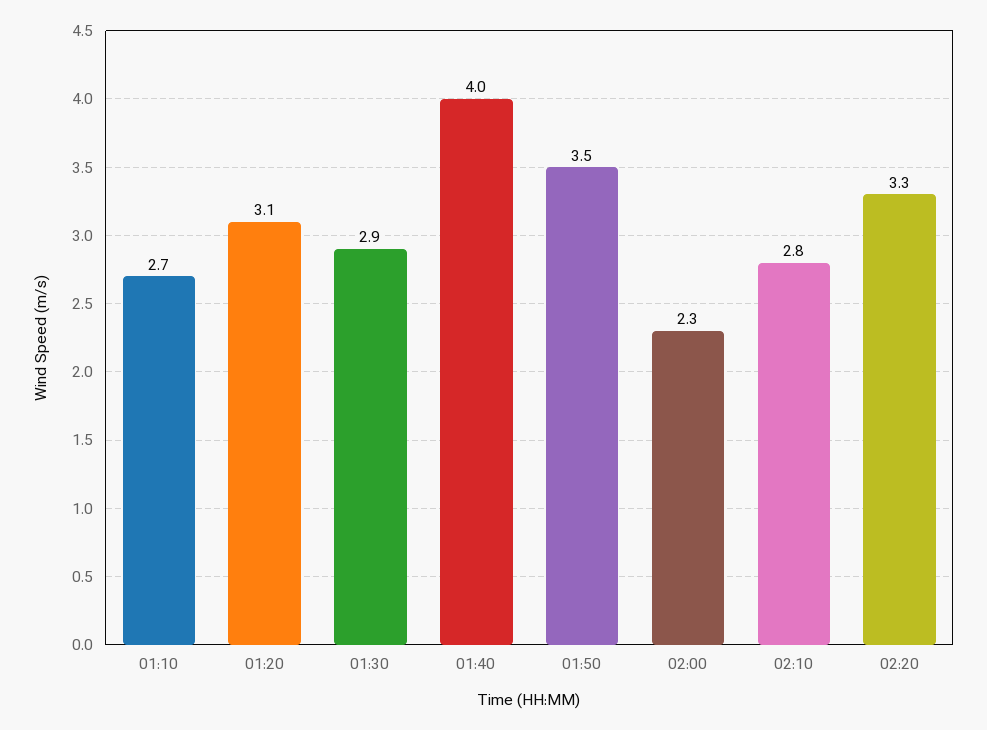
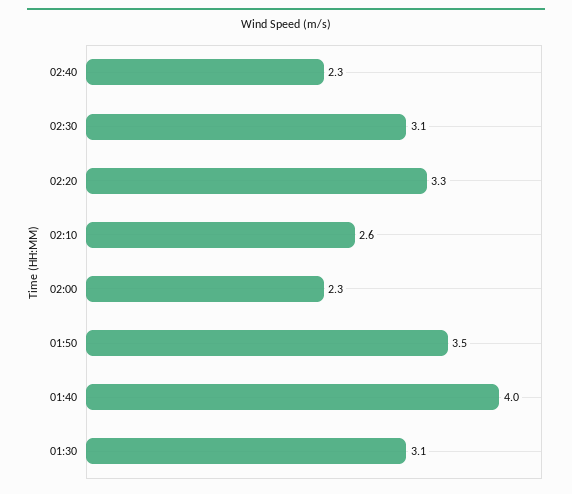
01:10: 2.7 -> none
01:20: 3.1 -> none
01:30: 2.9 -> 3.1
02:10: 2.8 -> 2.6
02:40: none -> 2.3
02:30: none -> 3.1

